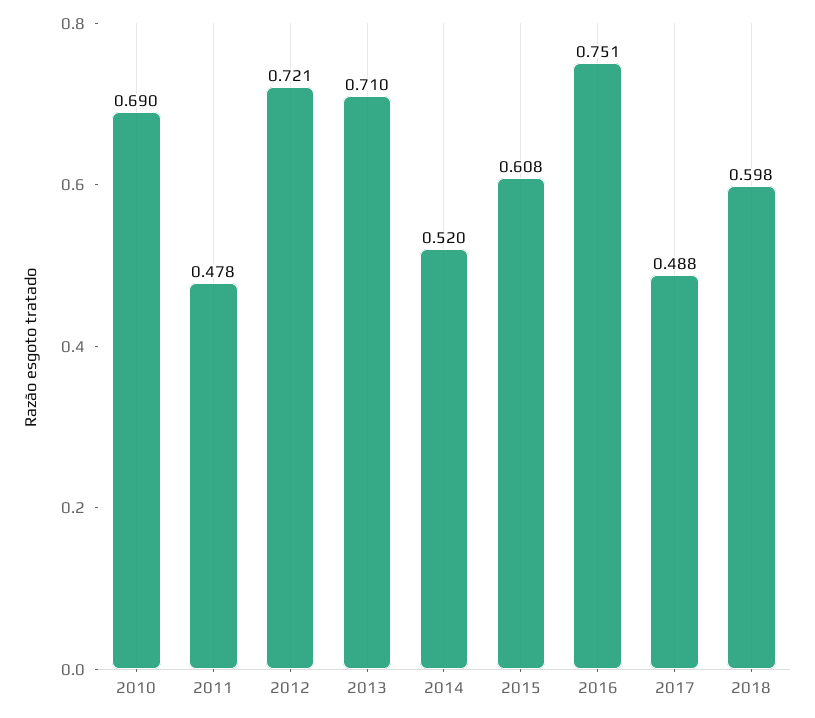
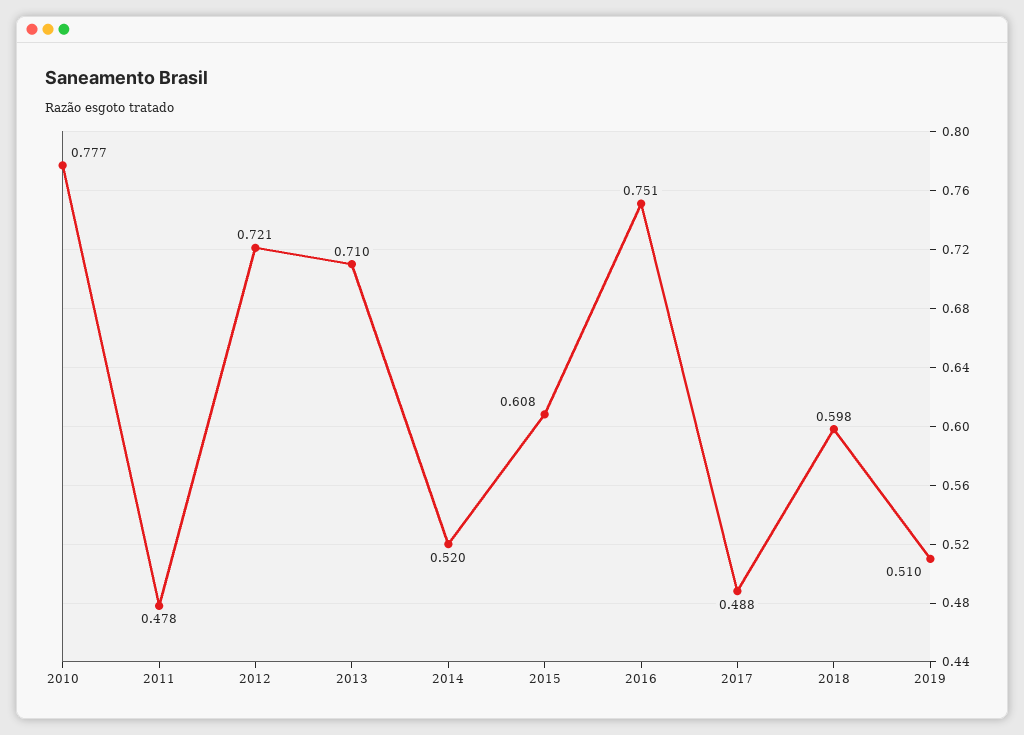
2010: 0.69 -> 0.777
2019: none -> 0.51

